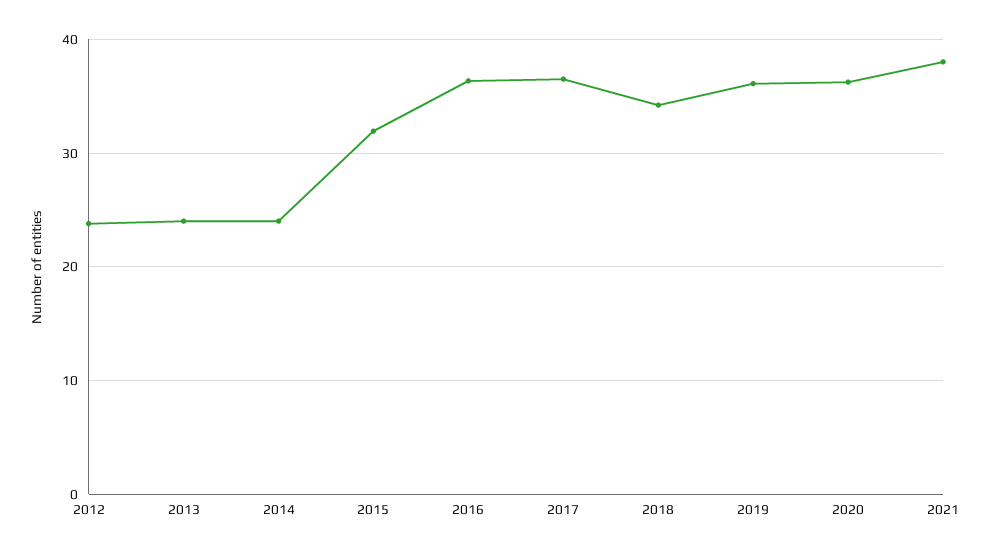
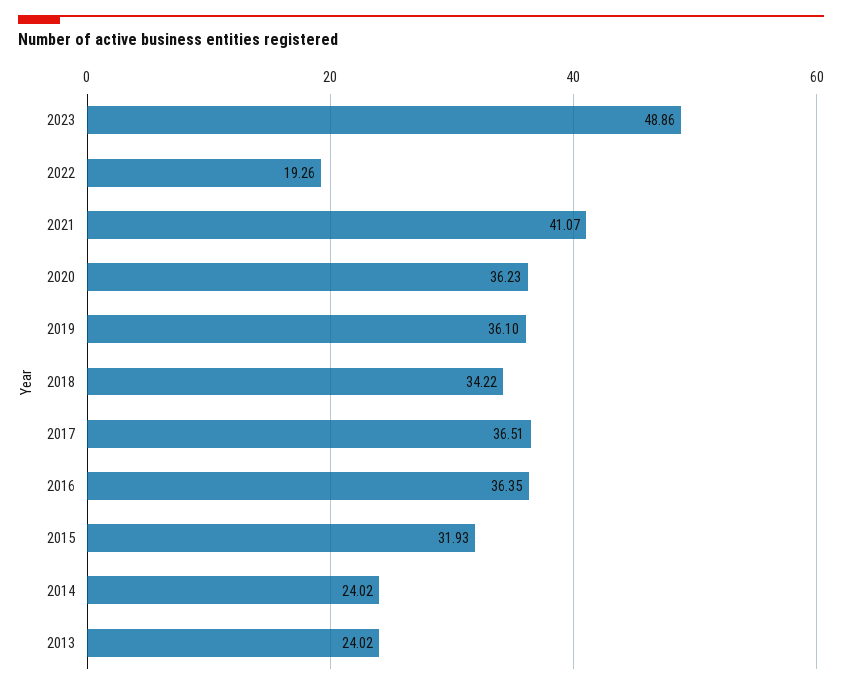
2012: 24 -> none
2021: 38 -> 41.07
2023: none -> 48.86
2022: none -> 19.26

